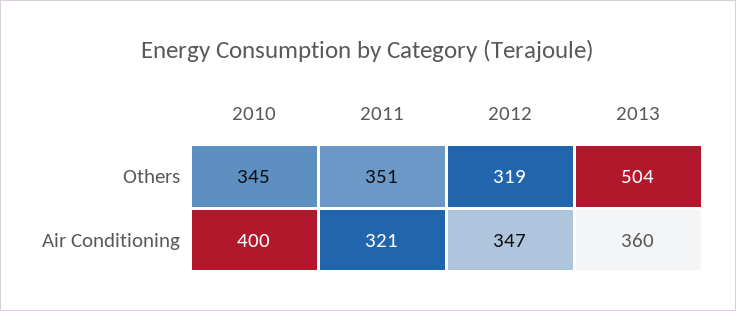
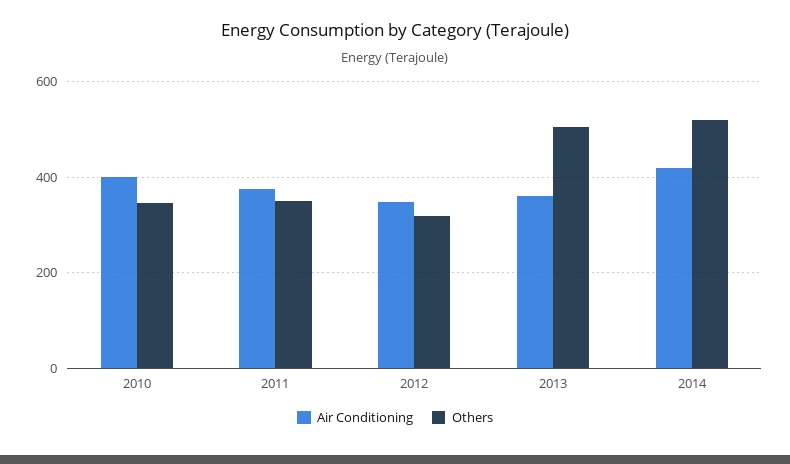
Air Conditioning, 2011: 321 -> 380
Air Conditioning, 2014: none -> 420
Others, 2014: none -> 520

